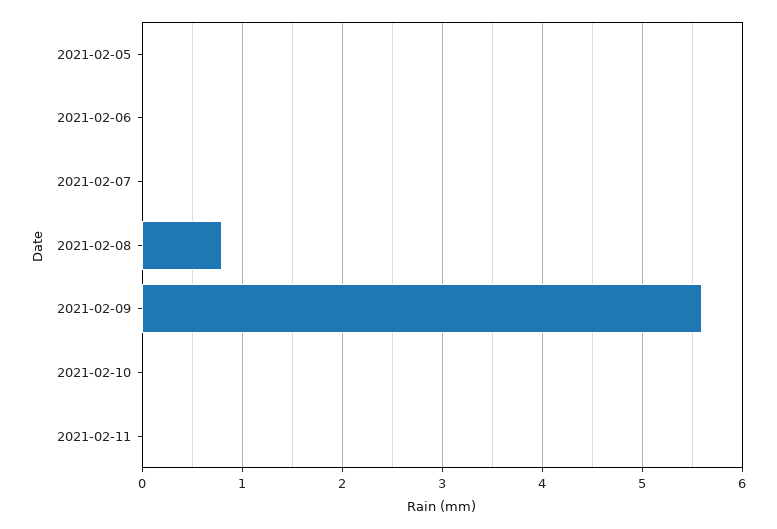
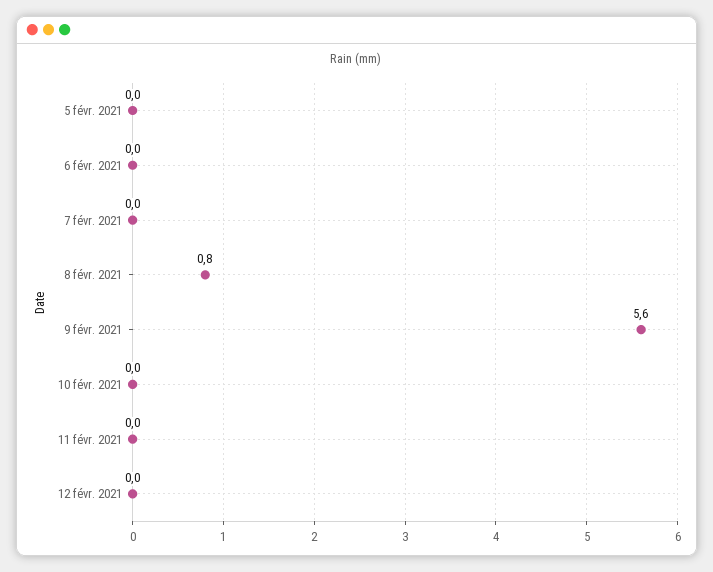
12 févr. 2021: none -> 0

